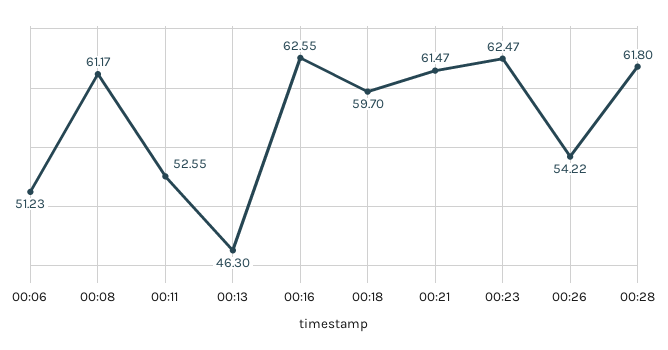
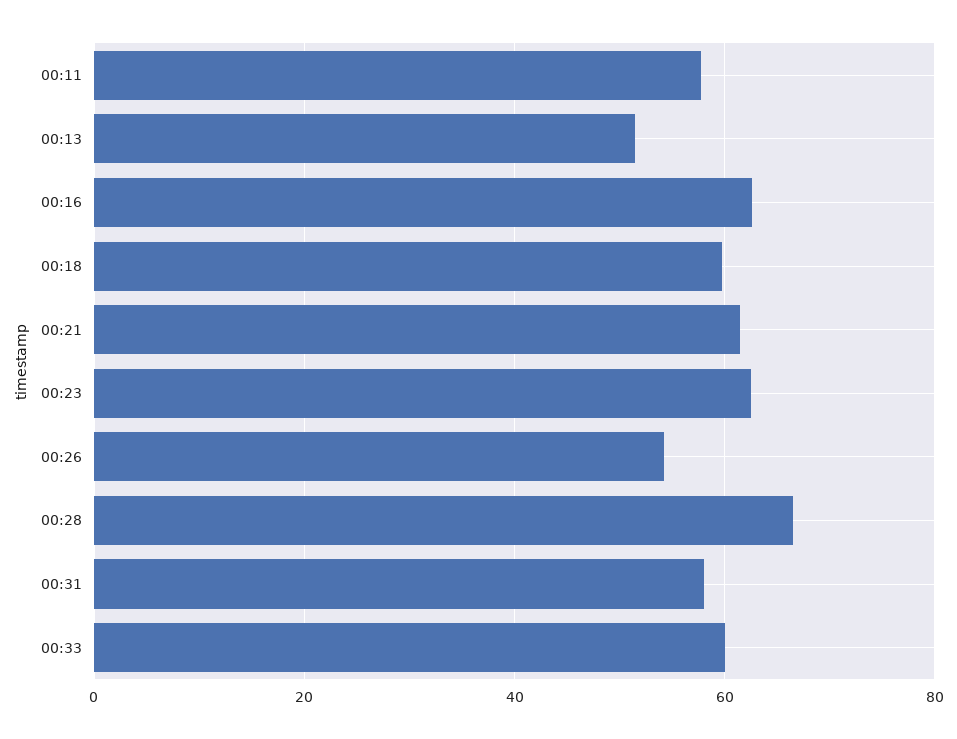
00:06: 51.23 -> none
00:08: 61.17 -> none
00:11: 52.55 -> 58
00:13: 46.3 -> 52
00:28: 61.8 -> 66
00:31: none -> 58
00:33: none -> 60

